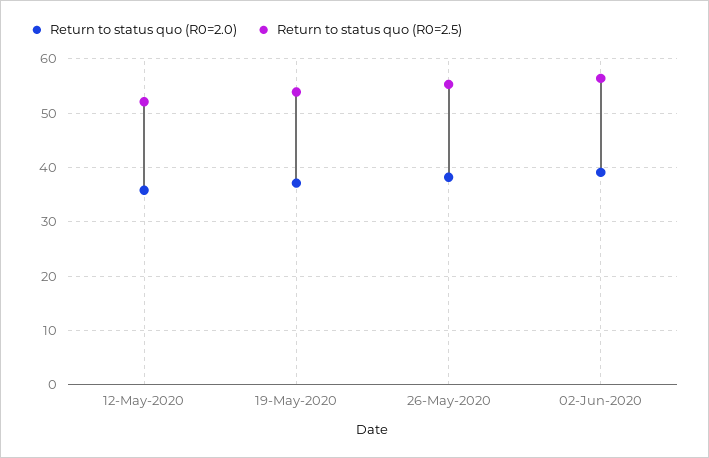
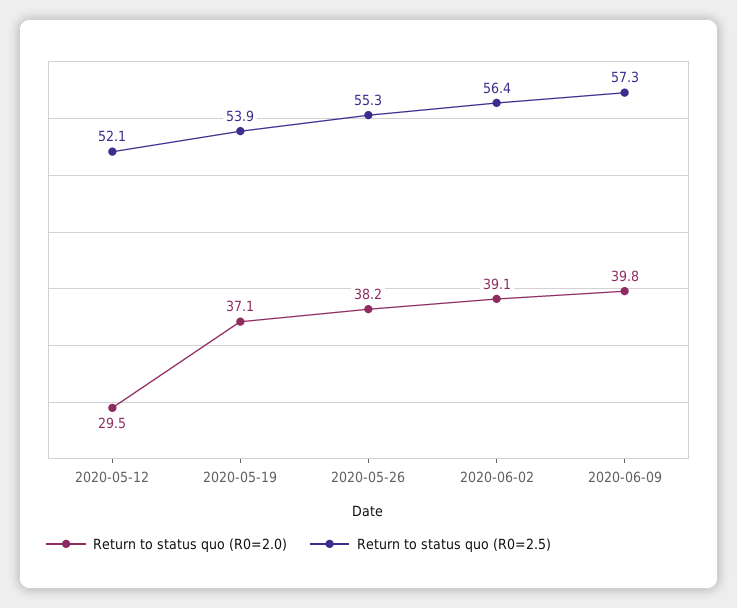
Return to status quo (R0=2.0), 12-May-2020: 36 -> 29.5
Return to status quo (R0=2.0), 2020-06-09: none -> 39.8
Return to status quo (R0=2.5), 2020-06-09: none -> 57.3

